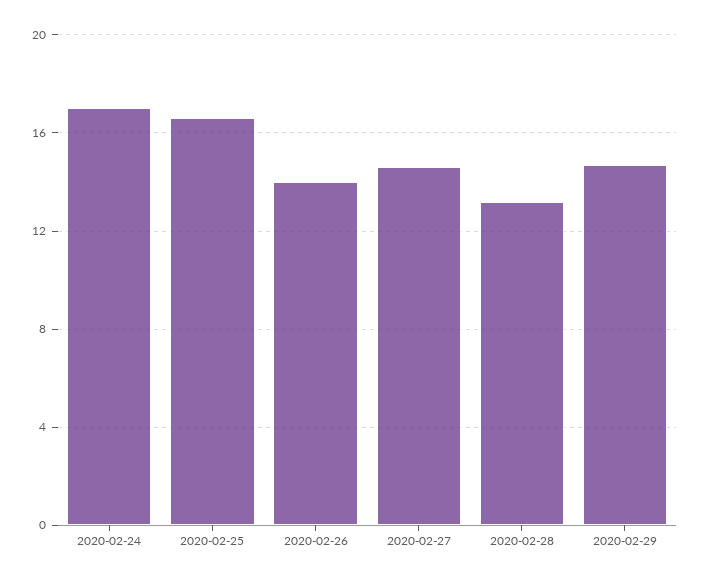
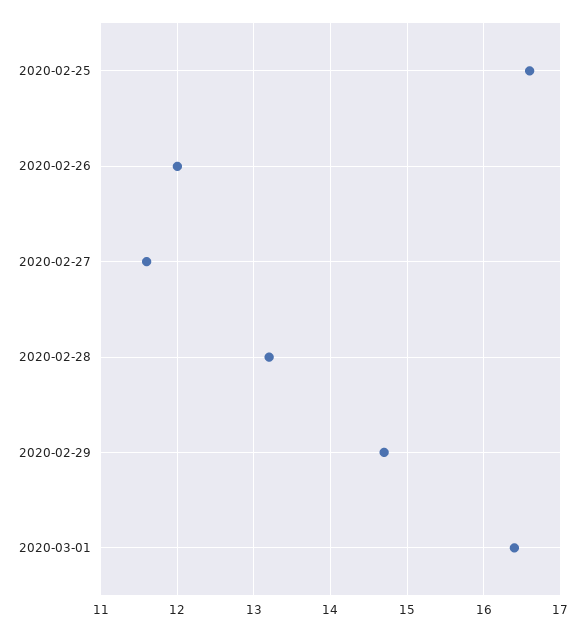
2020-02-24: 17 -> none
2020-02-26: 14 -> 12
2020-02-27: 14.5 -> 11.6
2020-03-01: none -> 16.4

